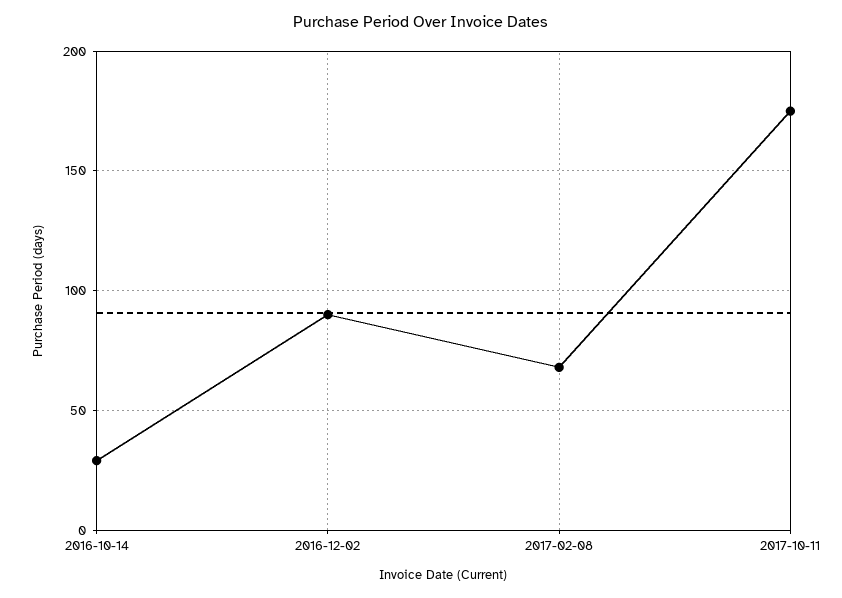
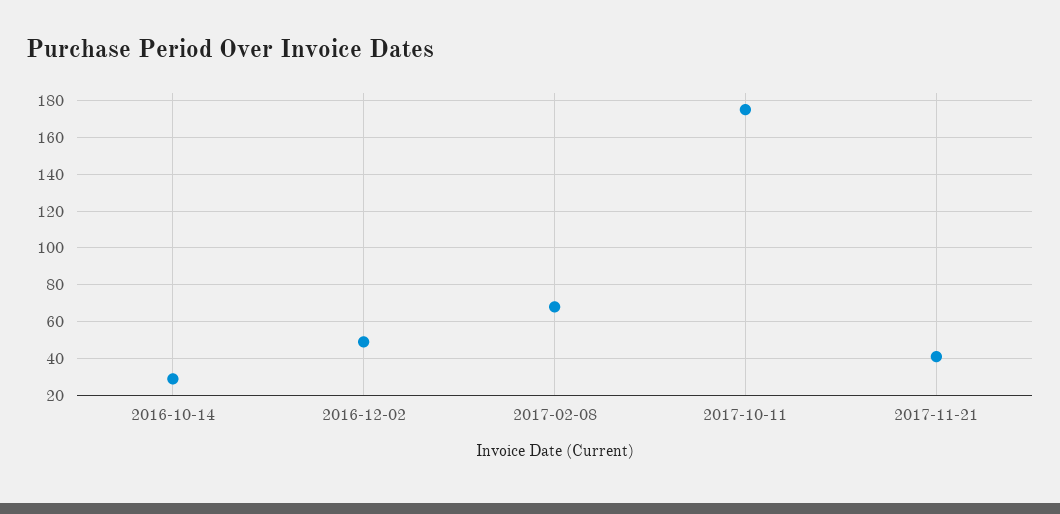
2016-12-02: 90 -> 50
2017-11-21: none -> 40

